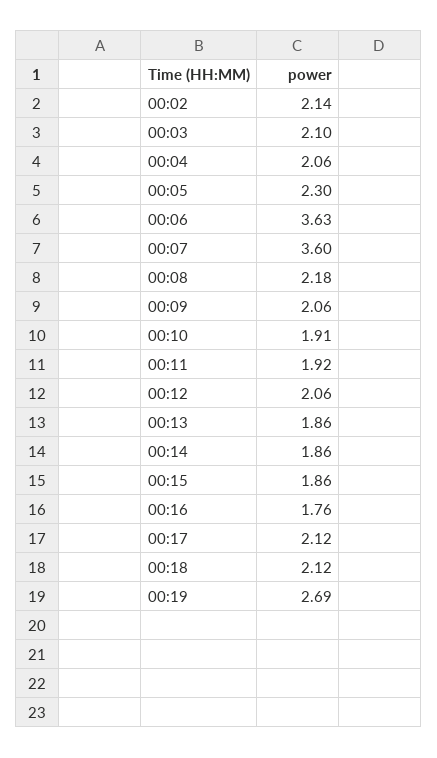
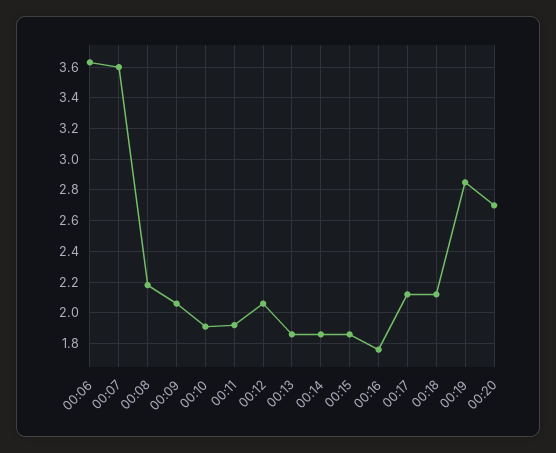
00:02: 2.14 -> none
00:03: 2.1 -> none
00:04: 2.06 -> none
00:05: 2.3 -> none
00:19: 2.69 -> 2.85
00:20: none -> 2.7

